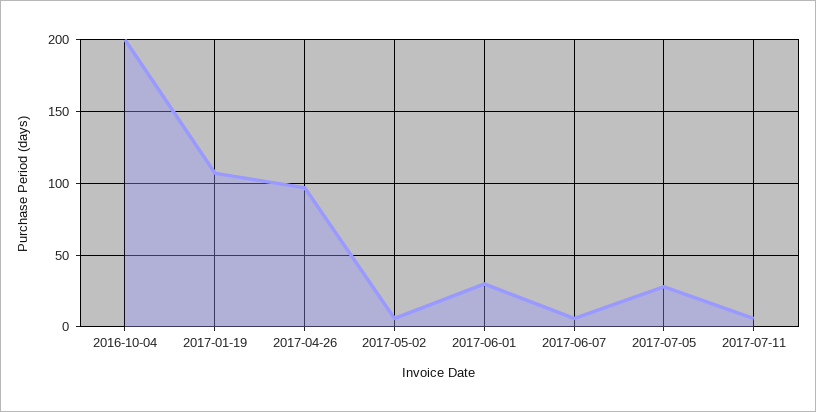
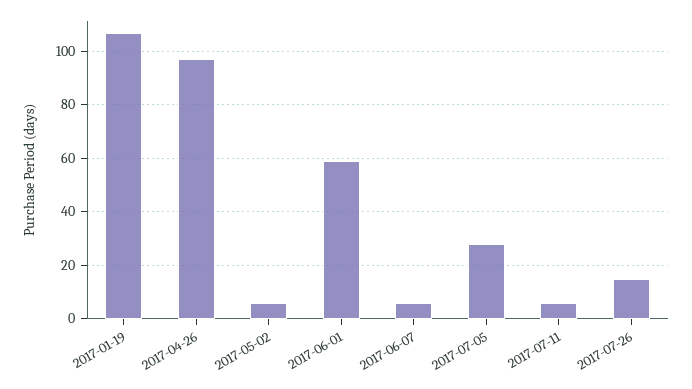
2016-10-04: 200 -> none
2017-06-01: 30 -> 60
2017-07-26: none -> 15

